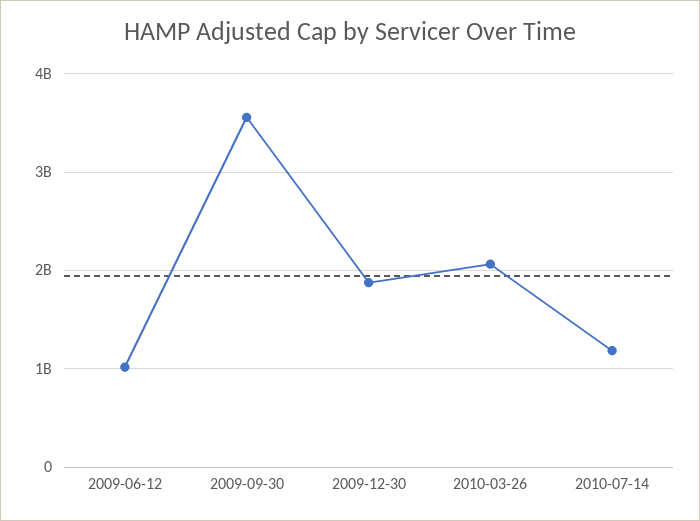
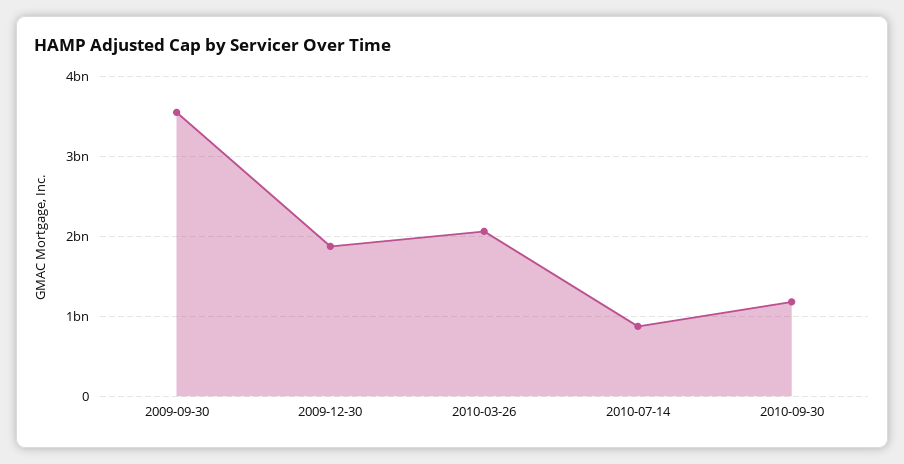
2009-06-12: 1000000000 -> none
2010-07-14: 1200000000 -> 900000000
2010-09-30: none -> 1200000000

